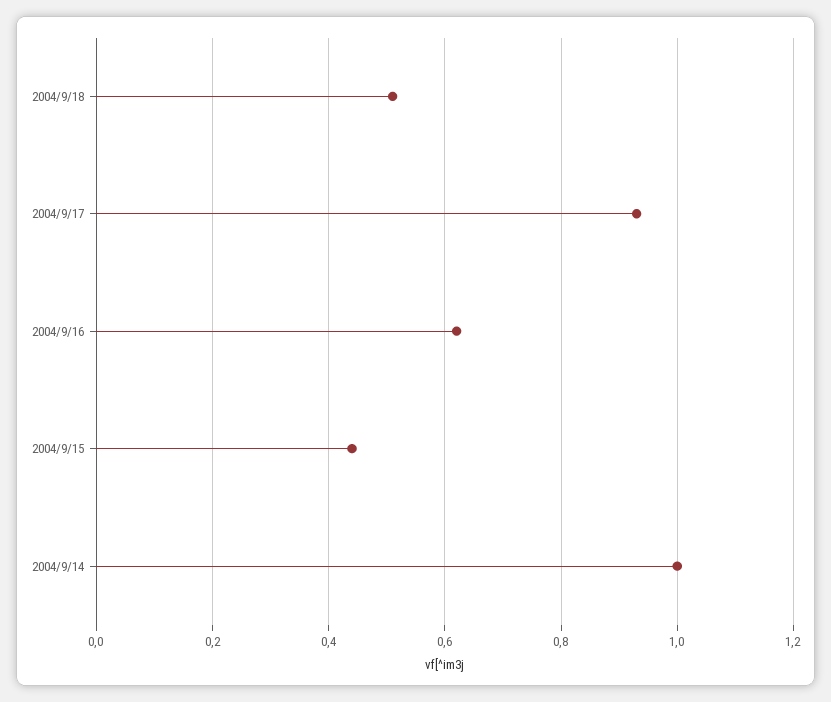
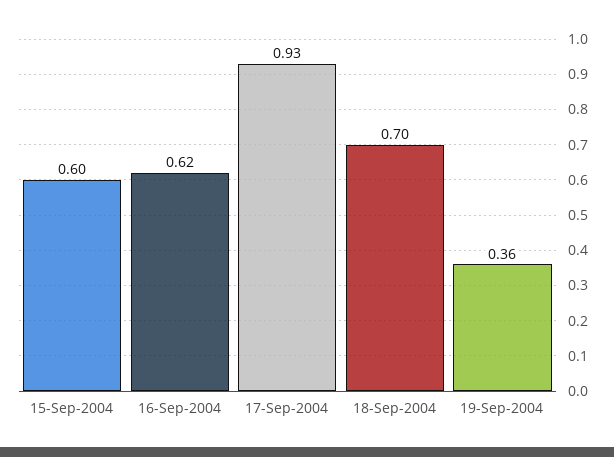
2004/9/18: 0.5 -> 0.7
2004/9/15: 0.45 -> 0.6
2004/9/14: 1 -> none
19-Sep-2004: none -> 0.36

